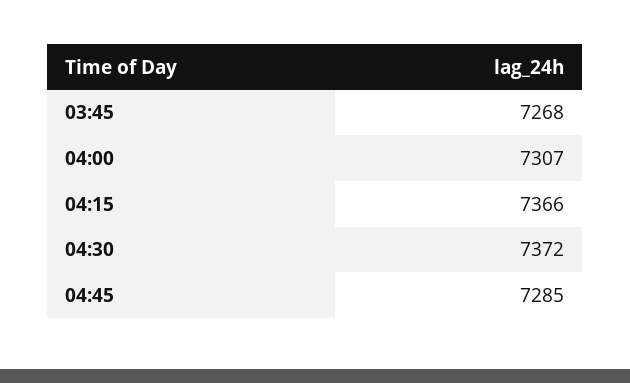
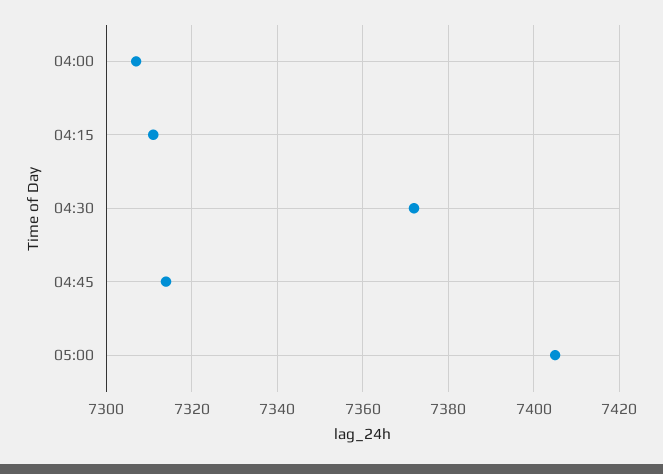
03:45: 7268 -> none
04:15: 7366 -> 7310
04:45: 7285 -> 7315
05:00: none -> 7405

